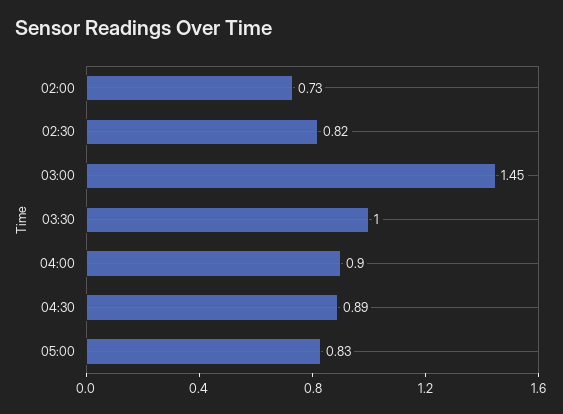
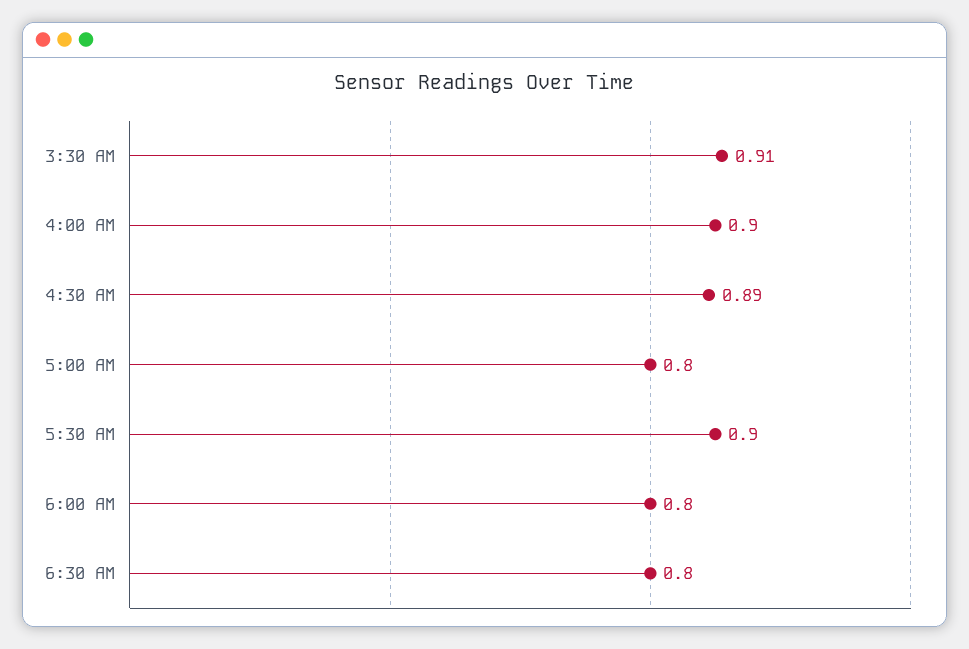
02:00: 0.73 -> none
02:30: 0.82 -> none
03:00: 1.45 -> none
03:30: 1 -> 0.91
05:00: 0.83 -> 0.8
5:30 AM: none -> 0.9
6:00 AM: none -> 0.8
6:30 AM: none -> 0.8

